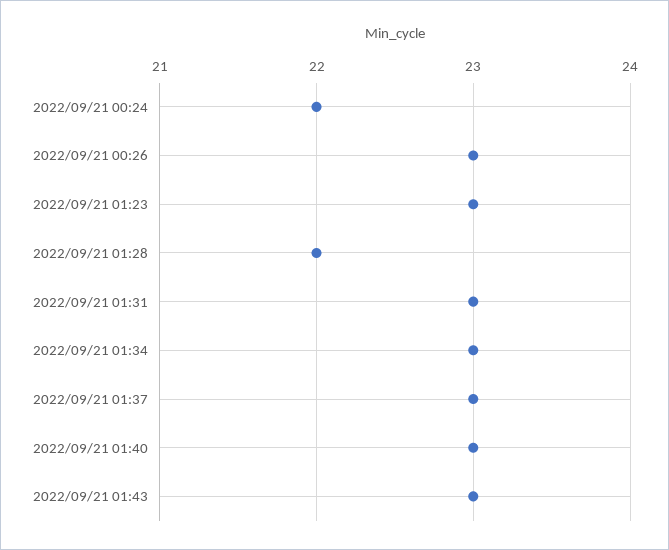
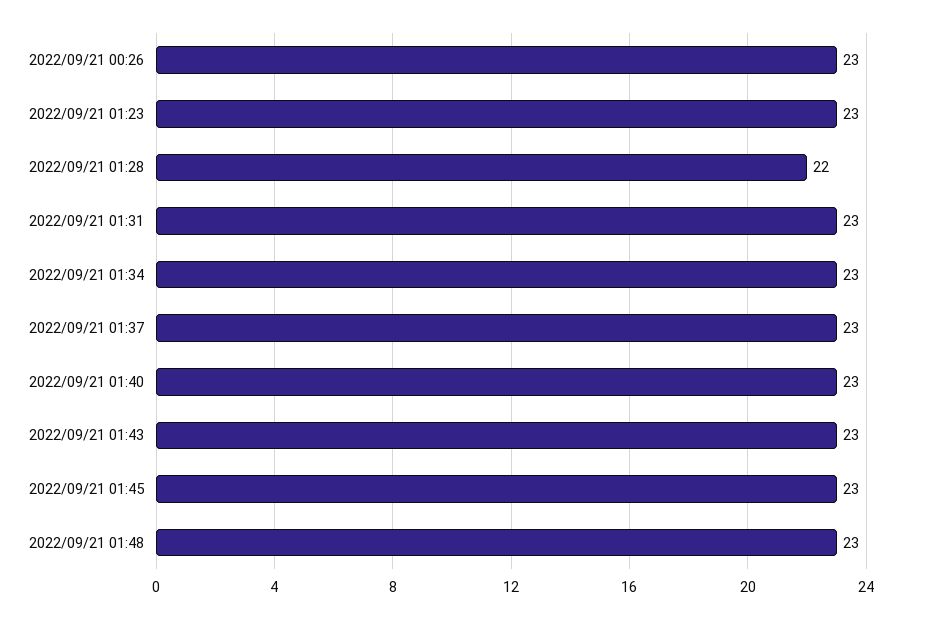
2022/09/21 00:24: 22 -> none
2022/09/21 01:45: none -> 23
2022/09/21 01:48: none -> 23

